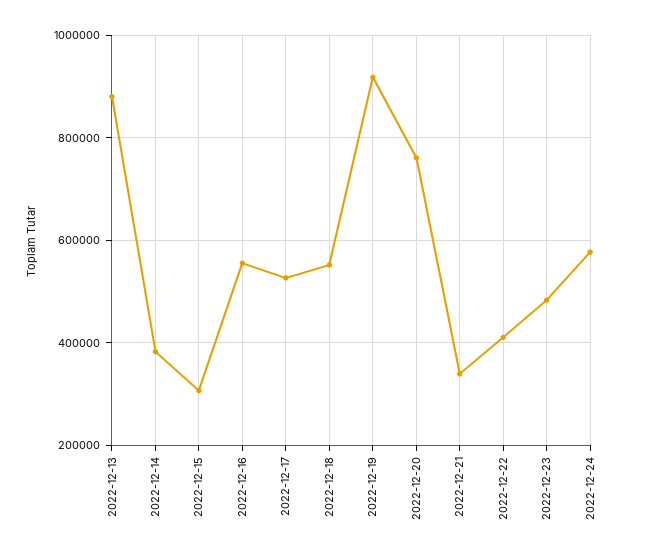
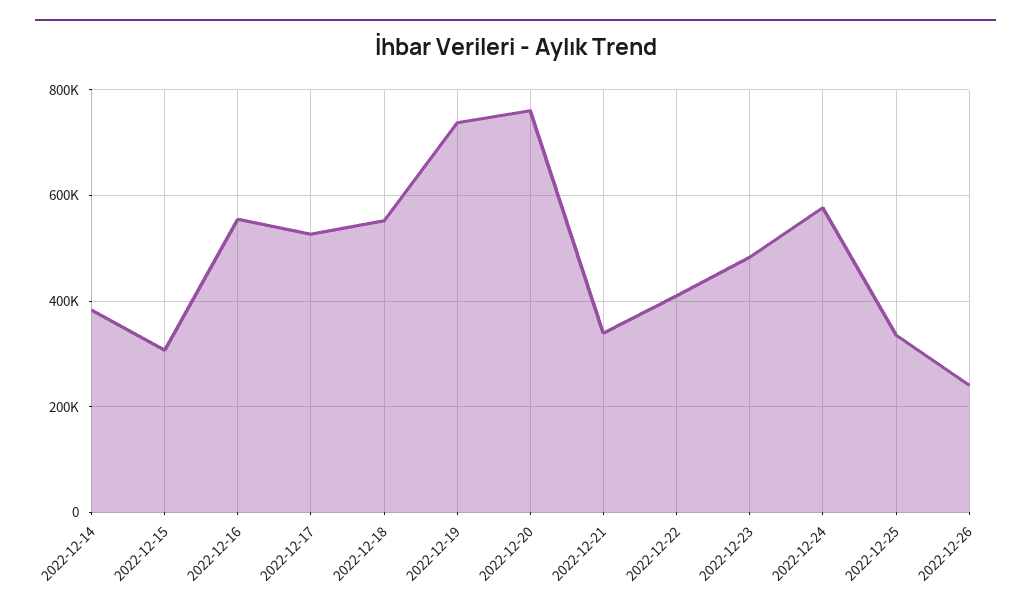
2022-12-13: 880000 -> none
2022-12-19: 920000 -> 740000
2022-12-25: none -> 340000
2022-12-26: none -> 240000

